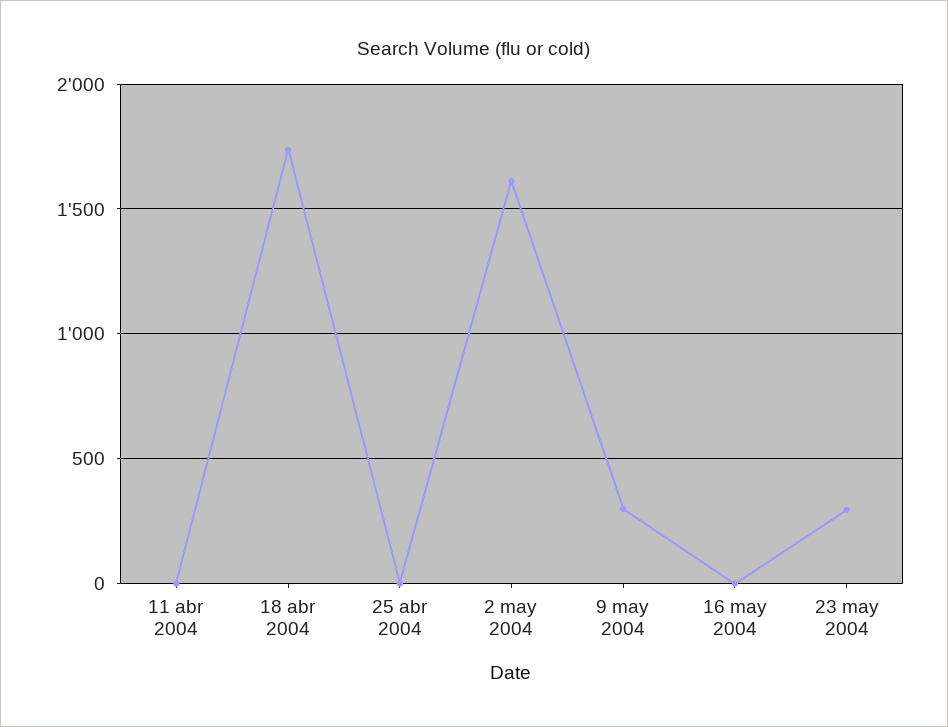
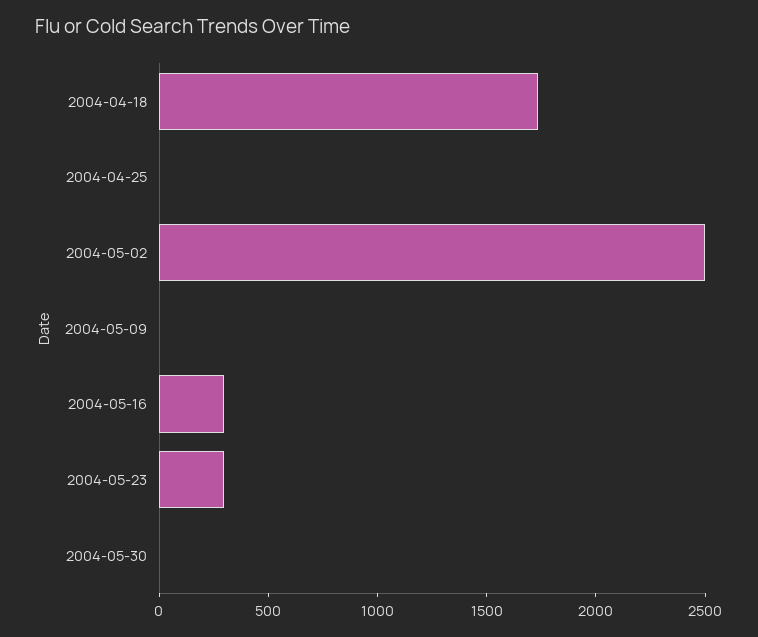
11 abr 2004: 0 -> none
2 may 2004: 1600 -> 2500
9 may 2004: 300 -> 0
16 may 2004: 0 -> 300
2004-05-30: none -> 0

